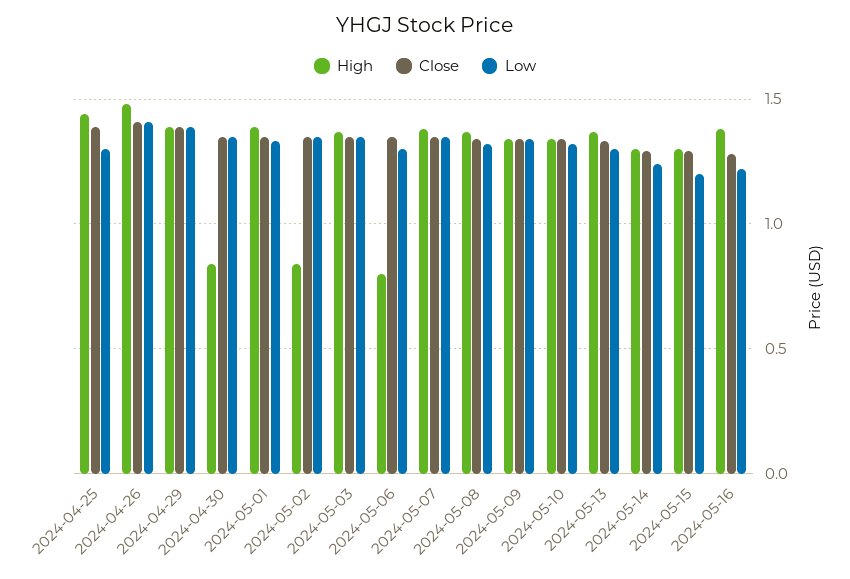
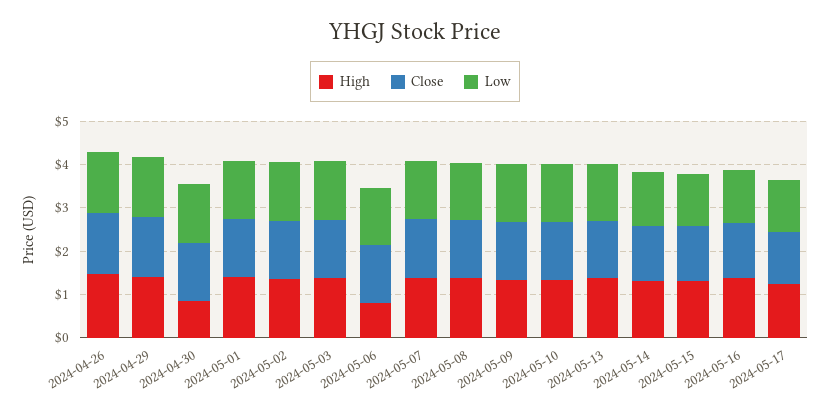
High, 2024-04-25: 1.45 -> none
Close, 2024-04-25: 1.4 -> none
Low, 2024-04-25: 1.3 -> none
High, 2024-05-02: 0.85 -> 1.4
High, 2024-05-17: none -> 1.2
Close, 2024-05-17: none -> 1.2
Low, 2024-05-17: none -> 1.2

